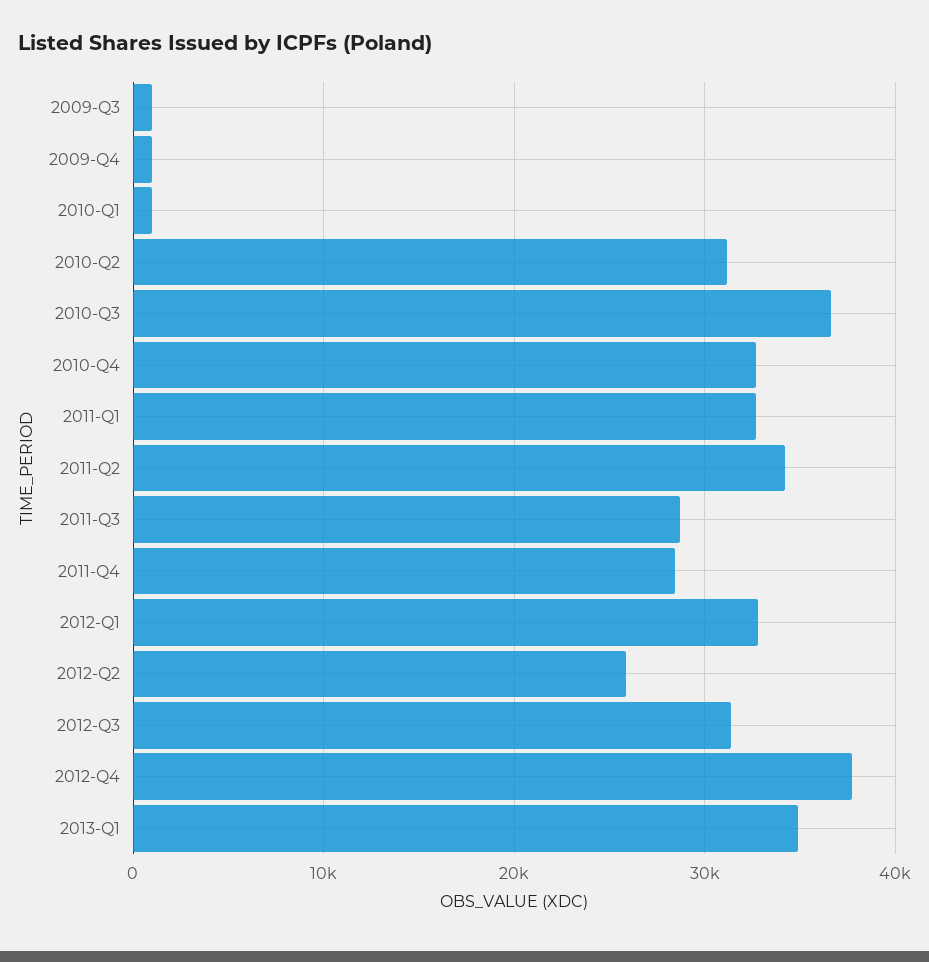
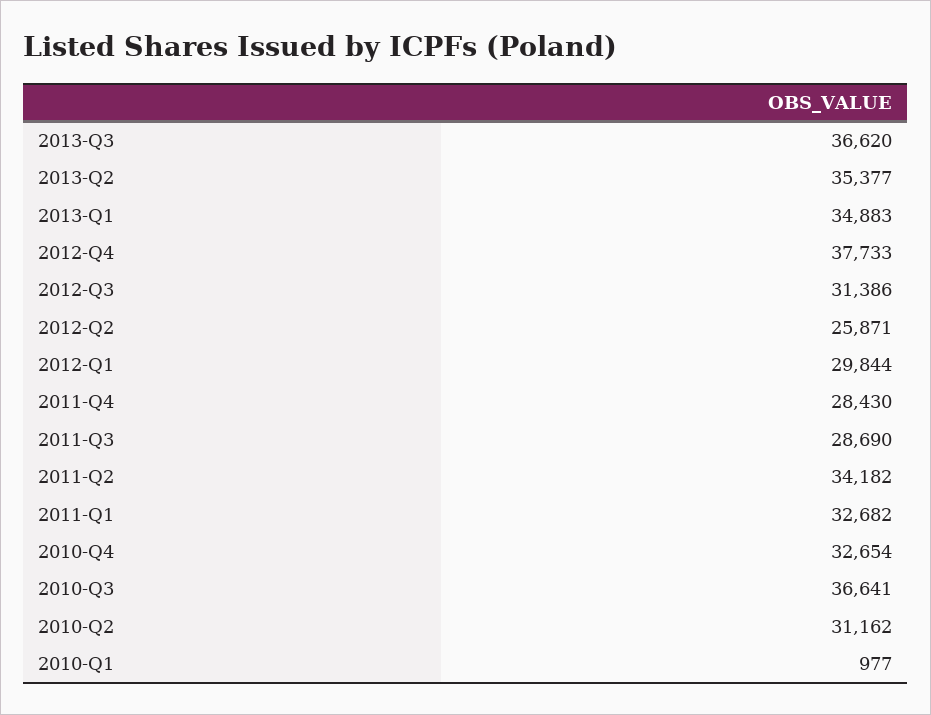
2009-Q3: 1000 -> none
2009-Q4: 1000 -> none
2012-Q1: 33000 -> 29844
2013-Q3: none -> 36620
2013-Q2: none -> 35377

